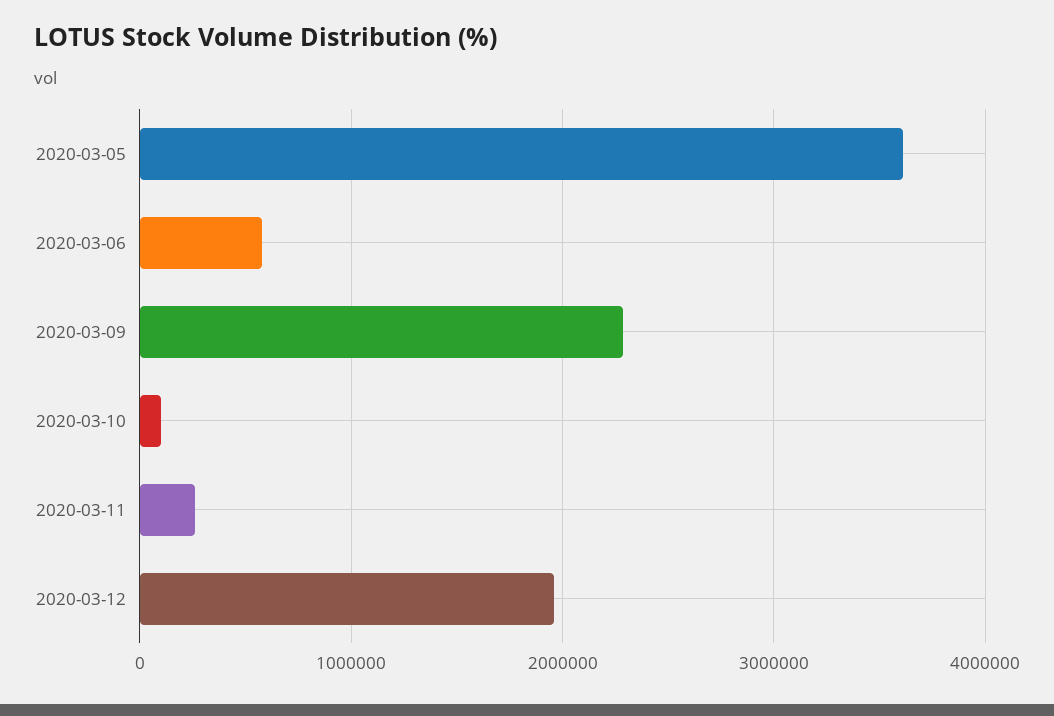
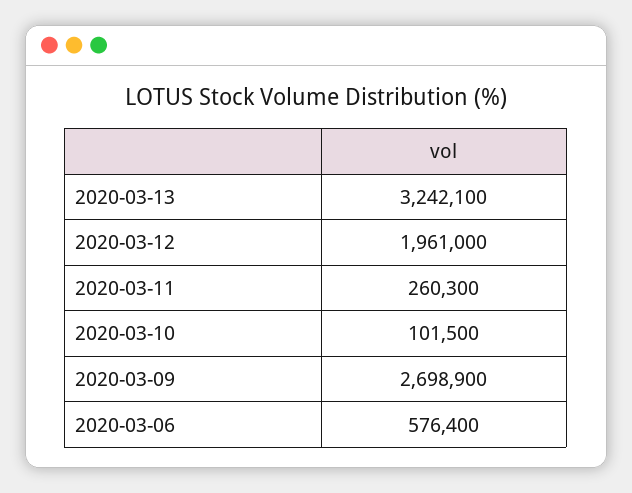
2020-03-05: 3600000 -> none
2020-03-09: 2300000 -> 2698900
2020-03-13: none -> 3242100

